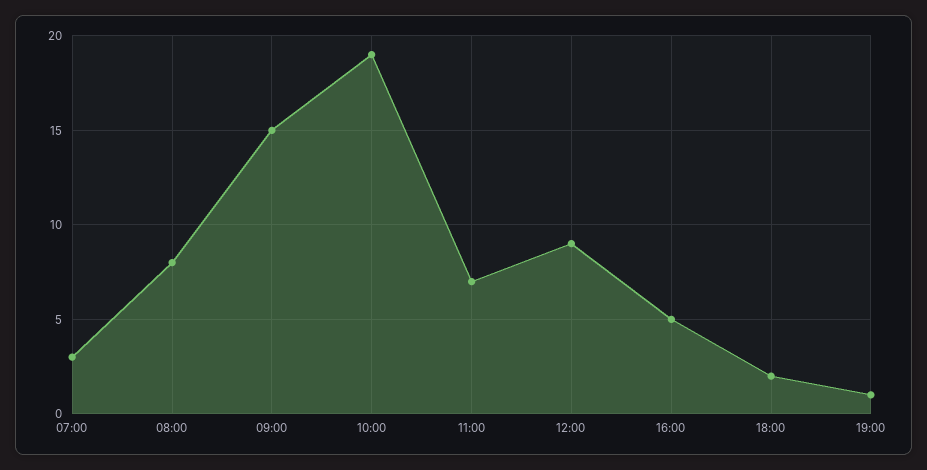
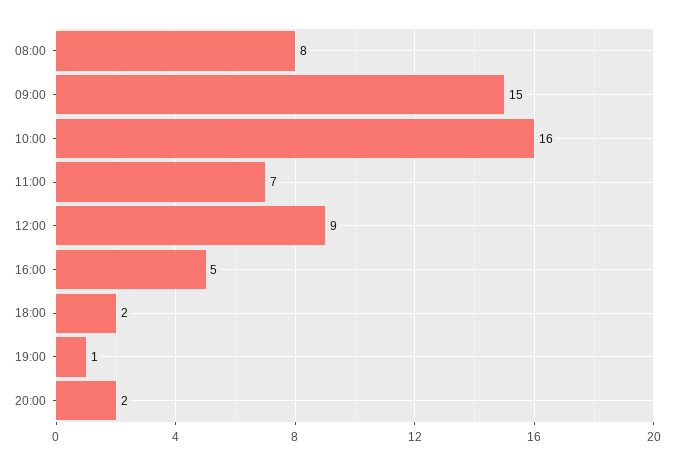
07:00: 3 -> none
10:00: 19 -> 16
20:00: none -> 2

